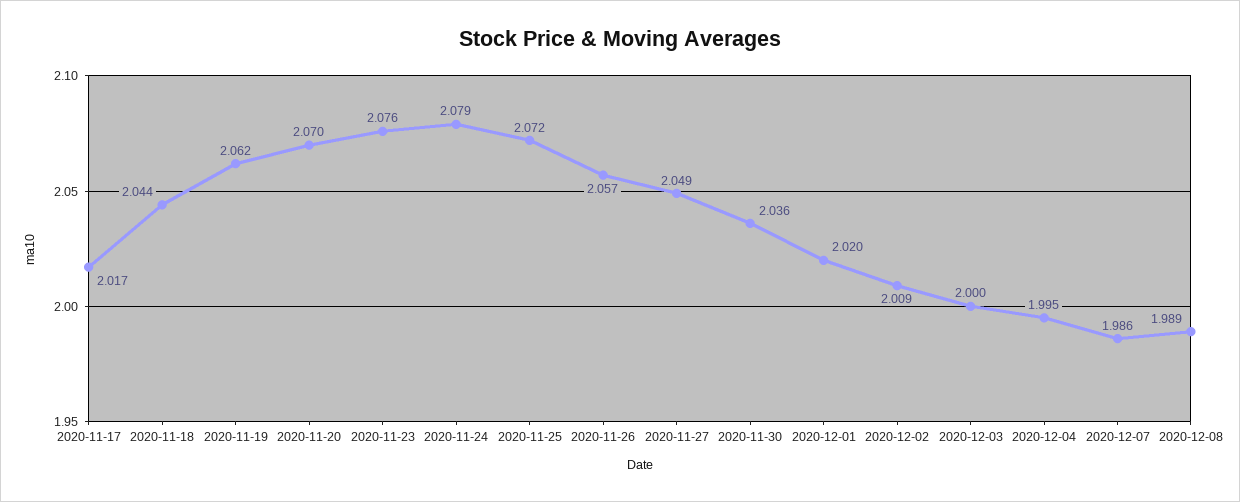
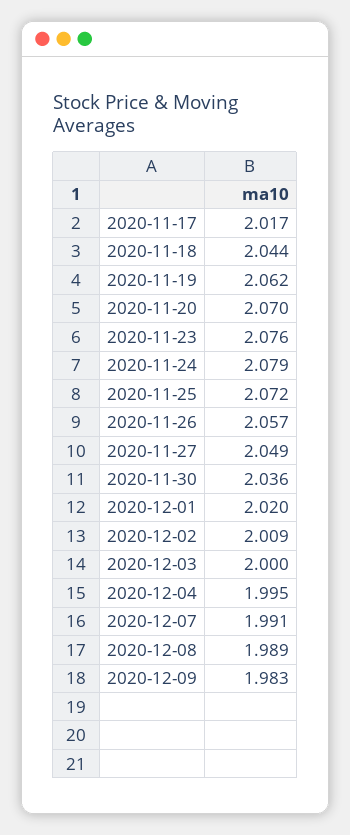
2020-12-07: 1.986 -> 1.991
2020-12-09: none -> 1.983

